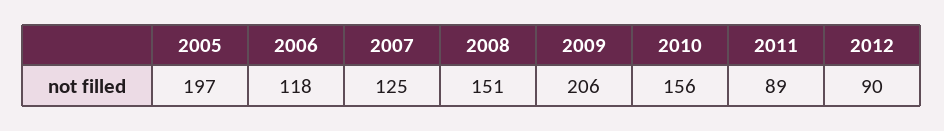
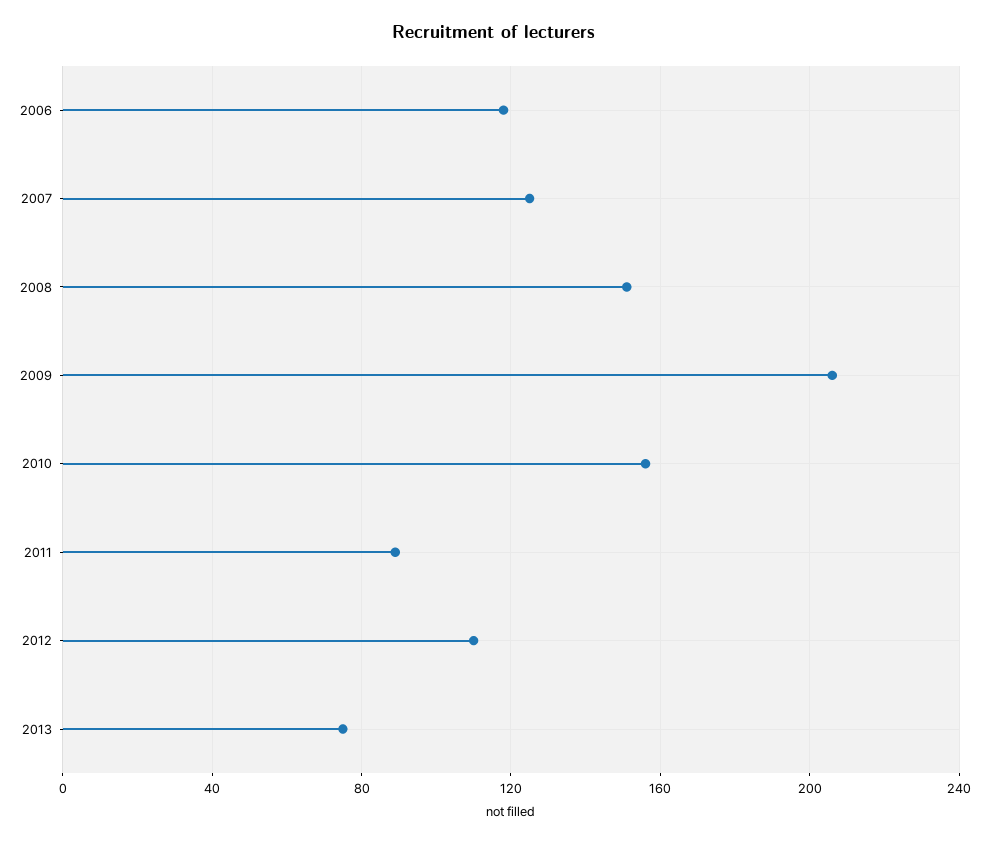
2005: 197 -> none
2012: 90 -> 110
2013: none -> 75

